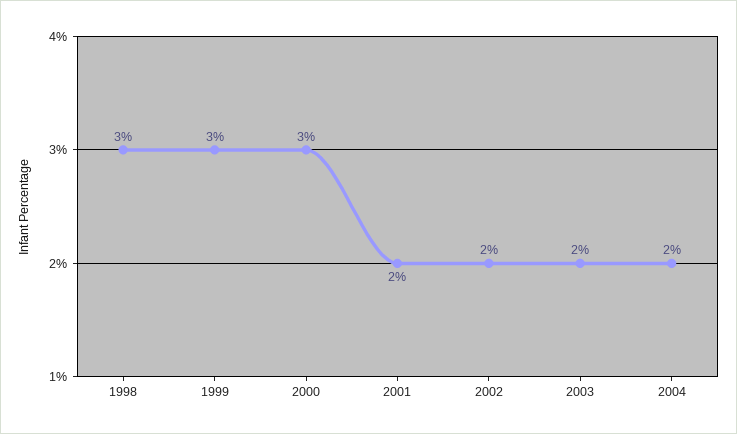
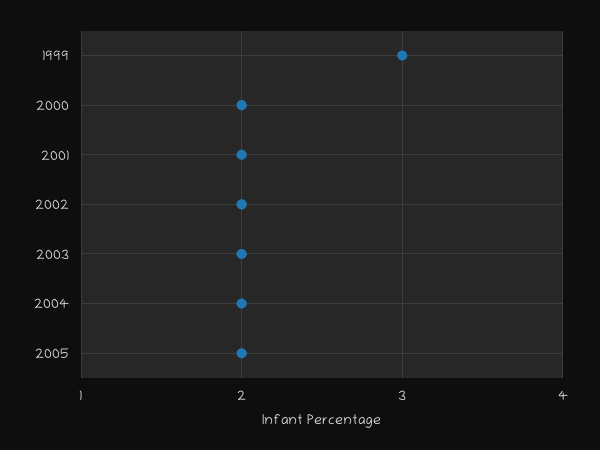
1998: 3 -> none
2000: 3 -> 2
2005: none -> 2

